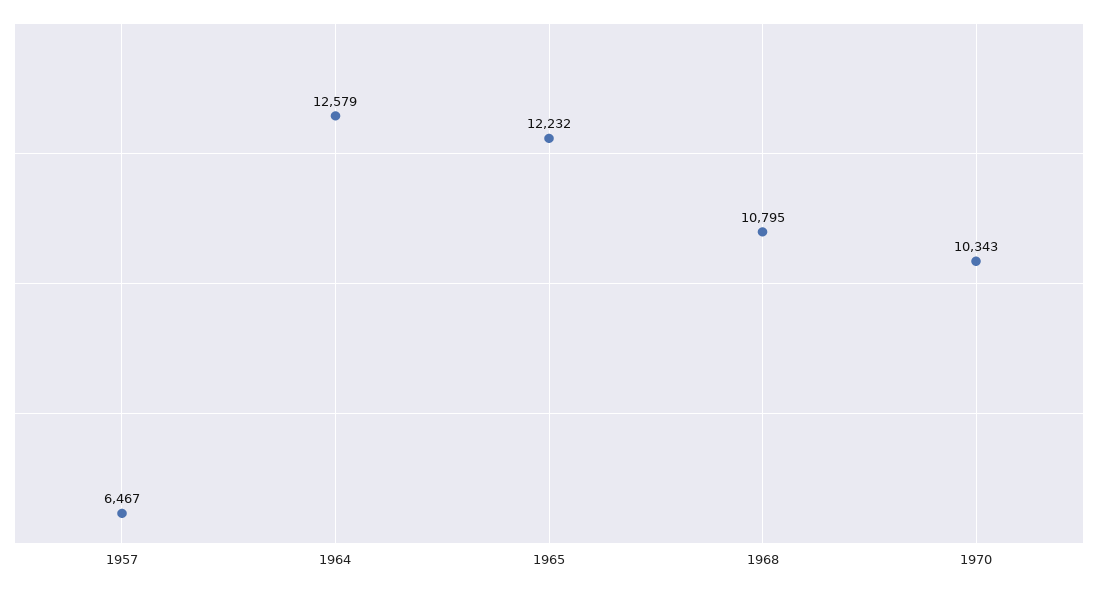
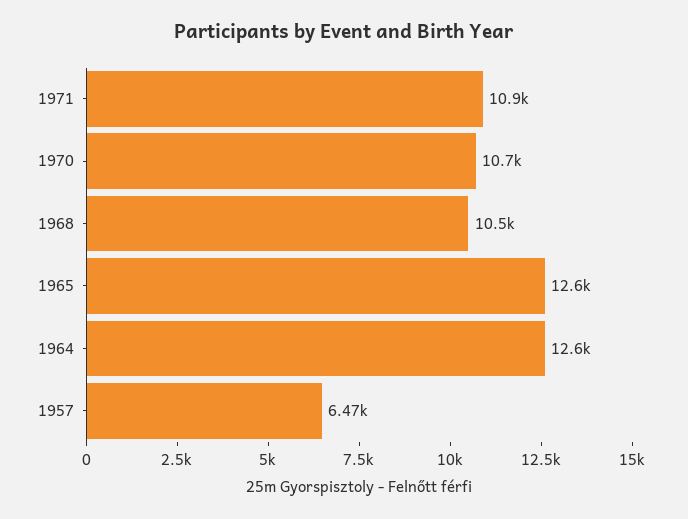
1965: 12232 -> 12600
1968: 10795 -> 10500
1970: 10343 -> 10700
1971: none -> 10900

